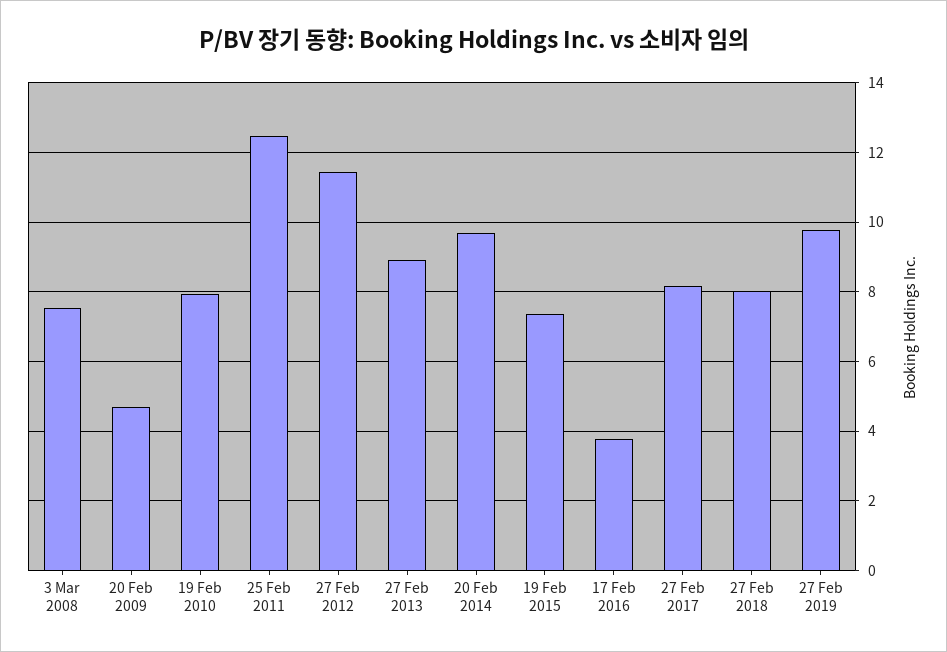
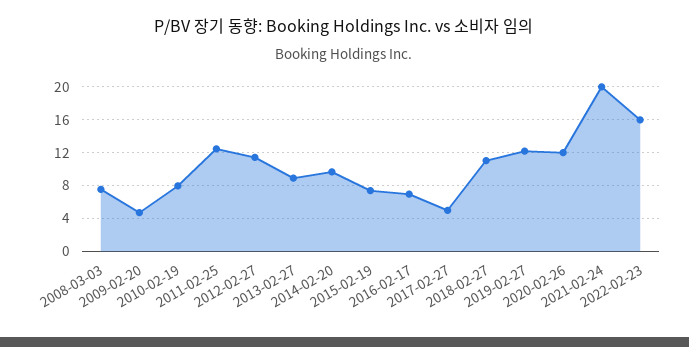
17 Feb 2016: 3.8 -> 7
27 Feb 2017: 8.2 -> 5
27 Feb 2018: 8 -> 11
27 Feb 2019: 9.8 -> 12
2020-02-26: none -> 12
2021-02-24: none -> 20
2022-02-23: none -> 16

